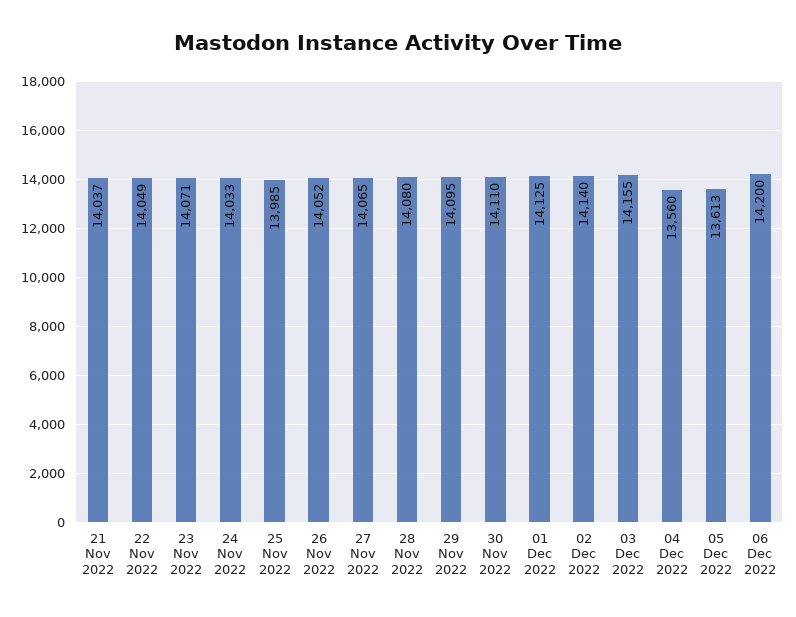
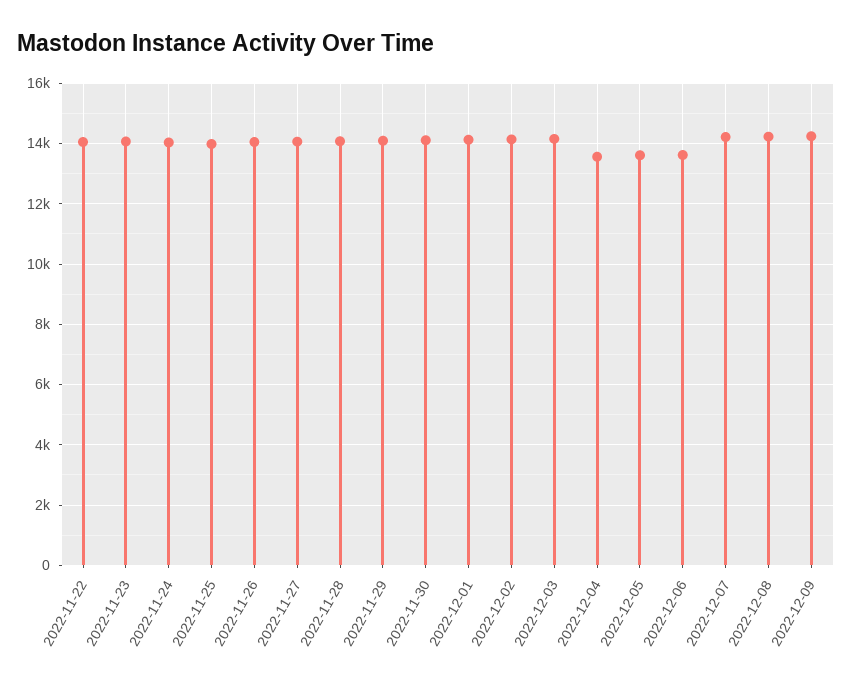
21 Nov 2022: 14037 -> none
06 Dec 2022: 14200 -> 13600
2022-12-07: none -> 14200
2022-12-08: none -> 14200
2022-12-09: none -> 14200

